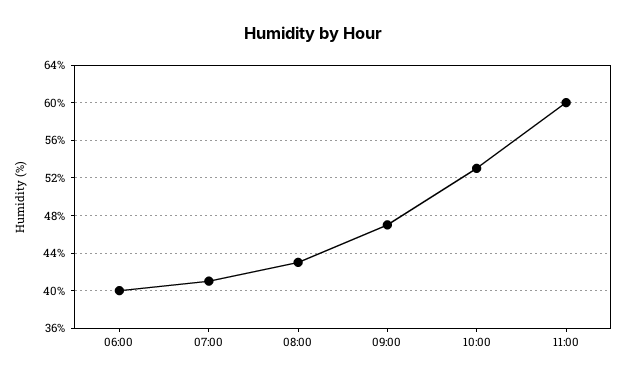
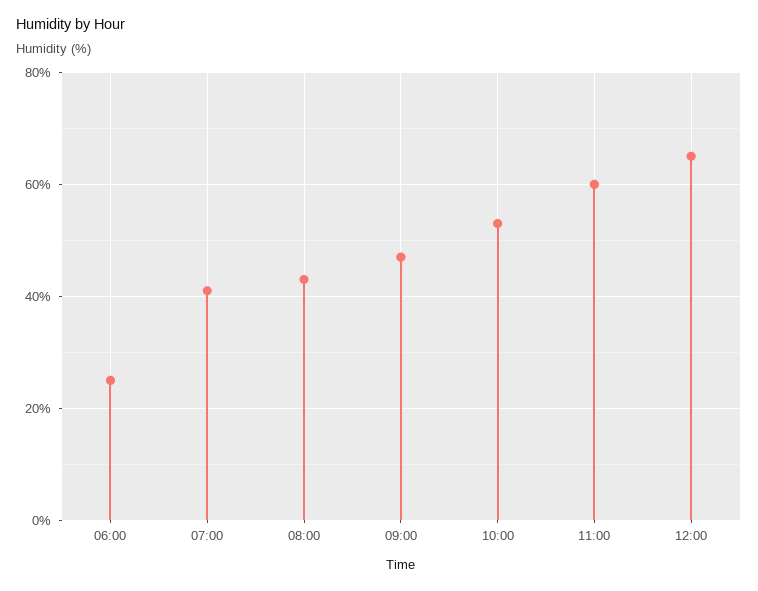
06:00: 40 -> 25
12:00: none -> 65

